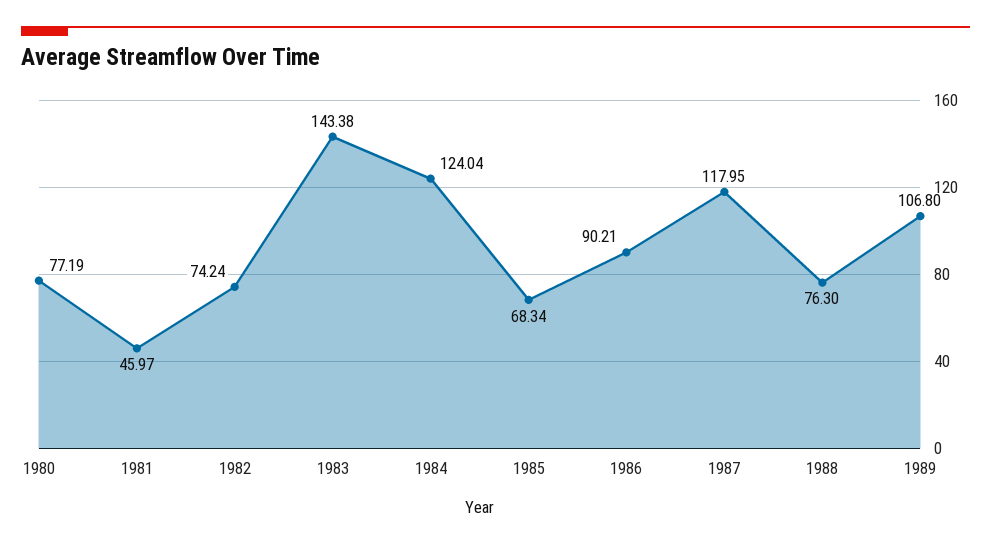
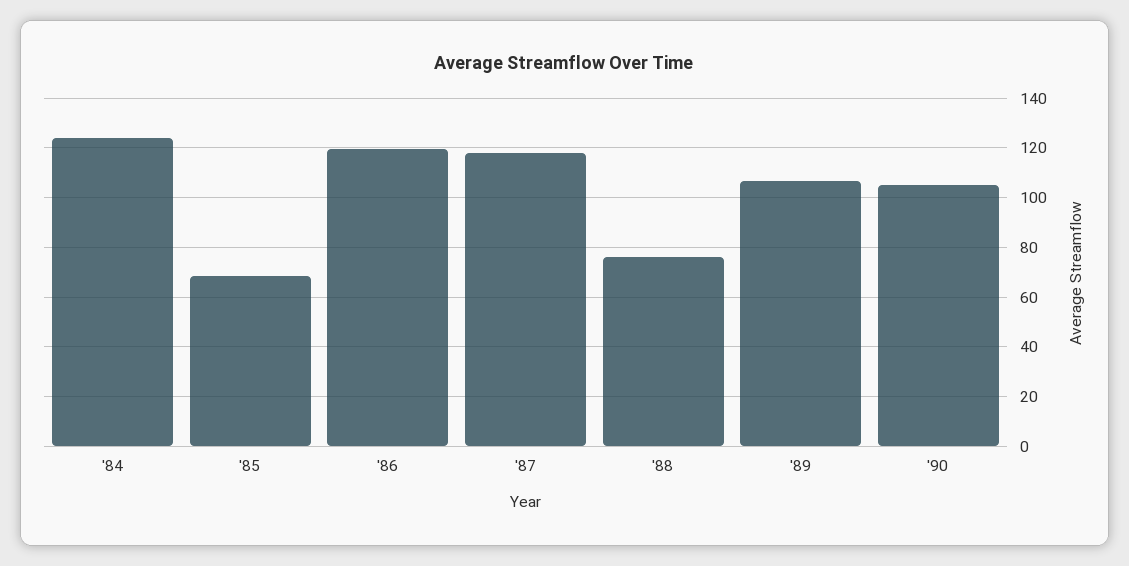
1980: 77.19 -> none
1981: 45.97 -> none
1982: 74.24 -> none
1983: 143.38 -> none
1986: 90.21 -> 120
'90: none -> 105

